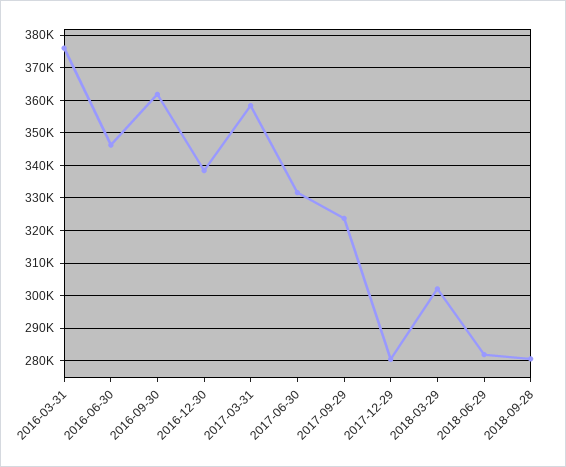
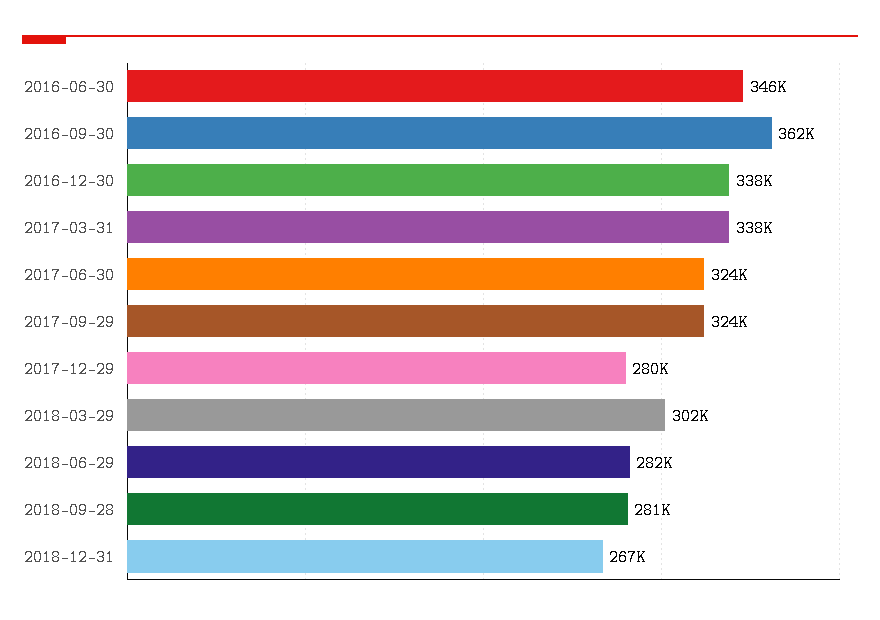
2016-03-31: 376000 -> none
2017-03-31: 358000 -> 338000
2017-06-30: 332000 -> 324000
2018-12-31: none -> 267000

